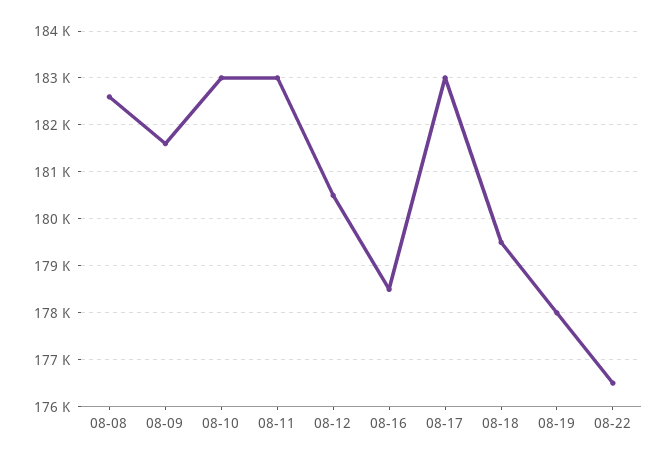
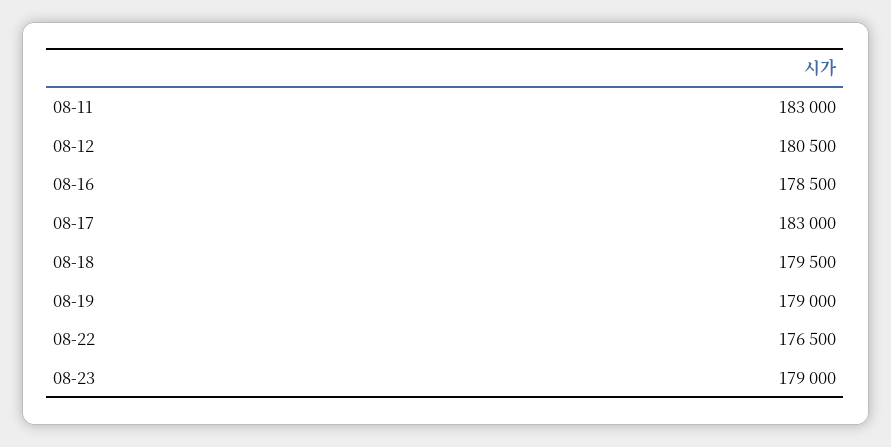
08-08: 182600 -> none
08-09: 181600 -> none
08-10: 183000 -> none
08-19: 178000 -> 179000
08-23: none -> 179000

